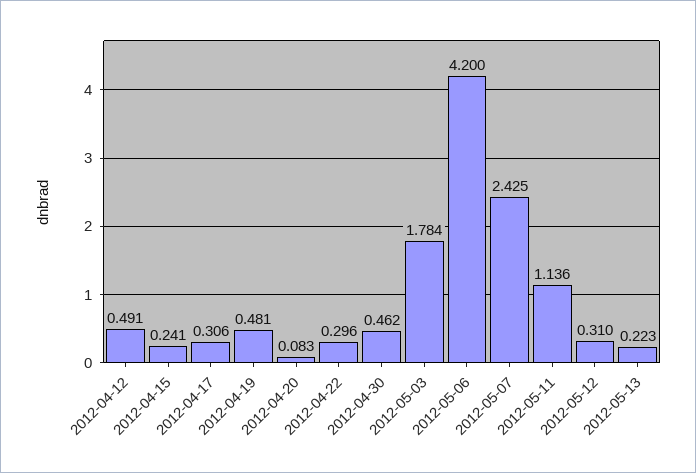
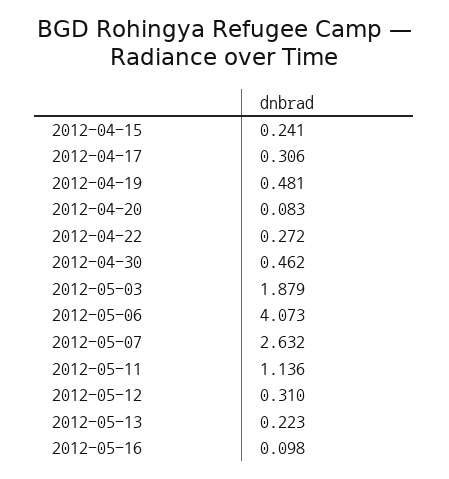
2012-04-12: 0.491 -> none
2012-04-22: 0.296 -> 0.272
2012-05-03: 1.784 -> 1.879
2012-05-06: 4.2 -> 4.073
2012-05-07: 2.425 -> 2.632
2012-05-16: none -> 0.098

